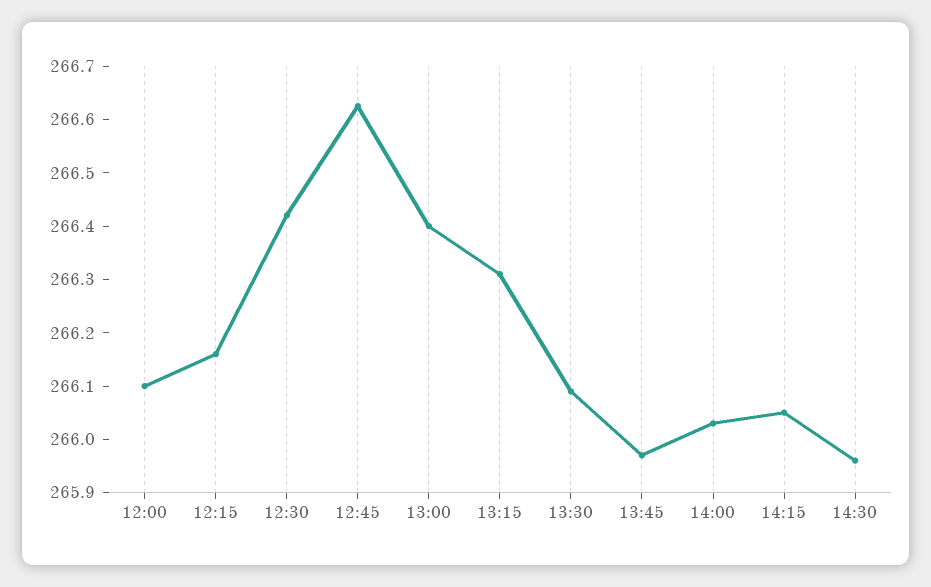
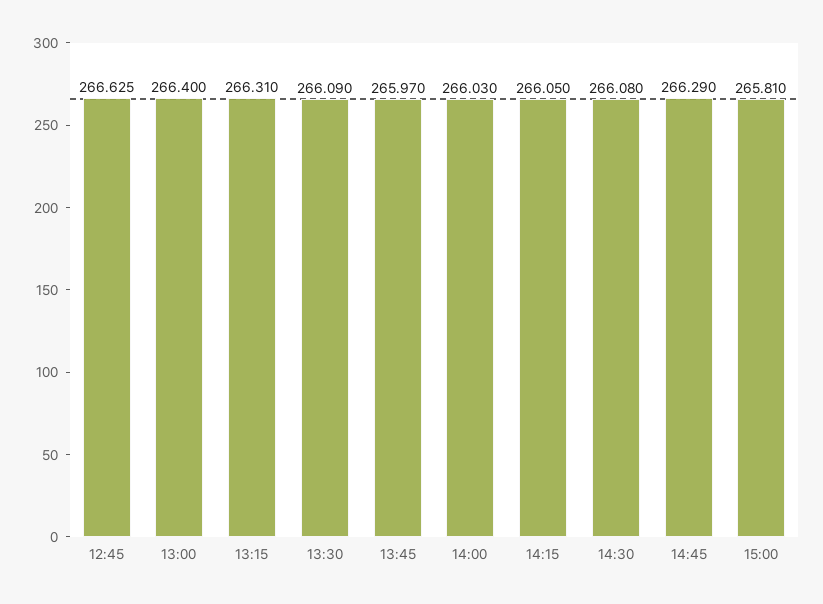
12:00: 266.1 -> none
12:15: 266.16 -> none
12:30: 266.42 -> none
14:30: 265.96 -> 266.08
14:45: none -> 266.29
15:00: none -> 265.81

